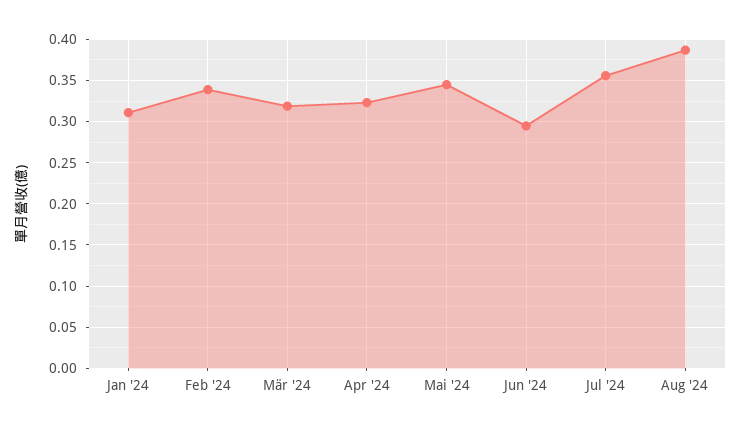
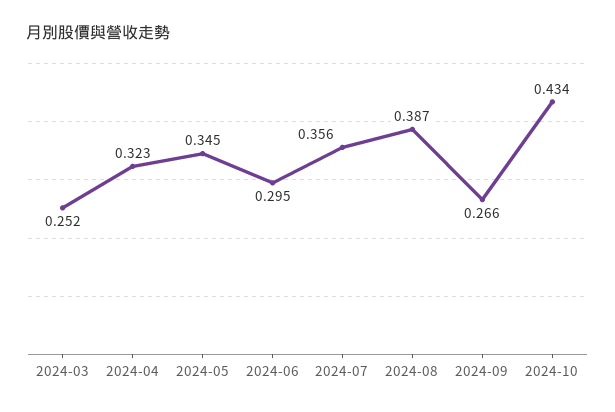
Jan '24: 0.31 -> none
Feb '24: 0.34 -> none
Mär '24: 0.32 -> 0.252
2024-09: none -> 0.266
2024-10: none -> 0.434

